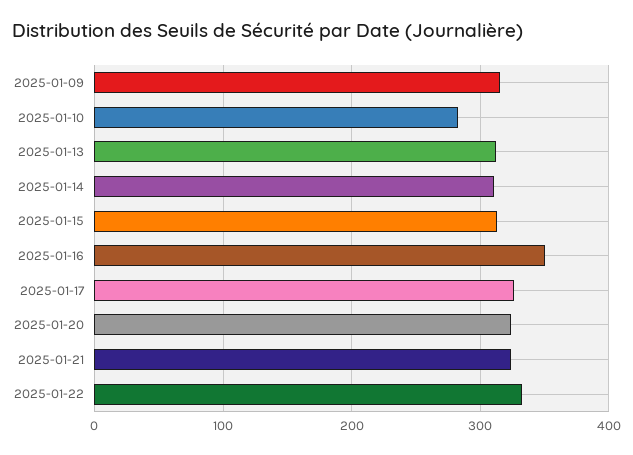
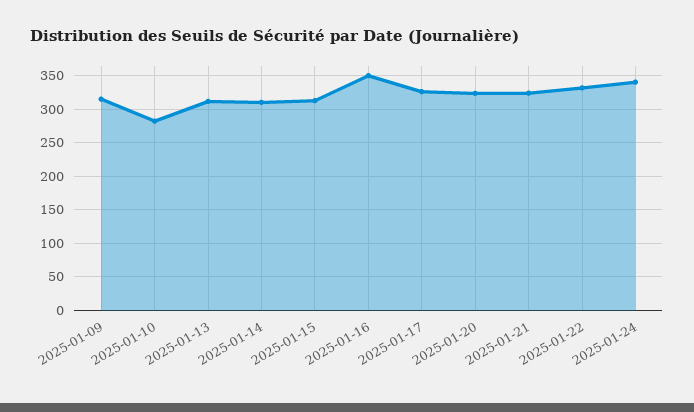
2025-01-24: none -> 340

